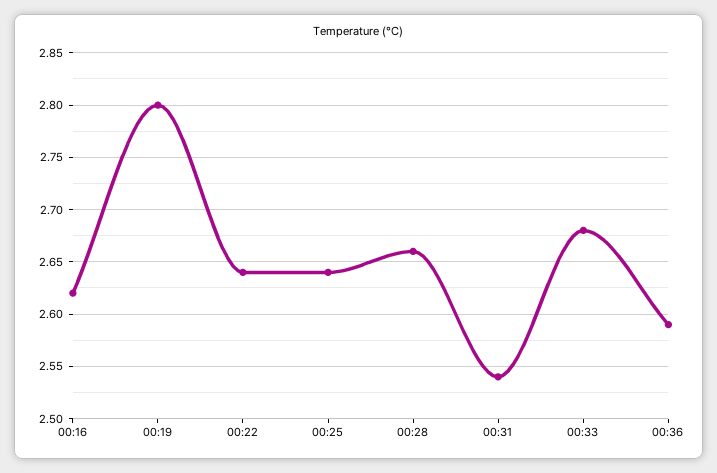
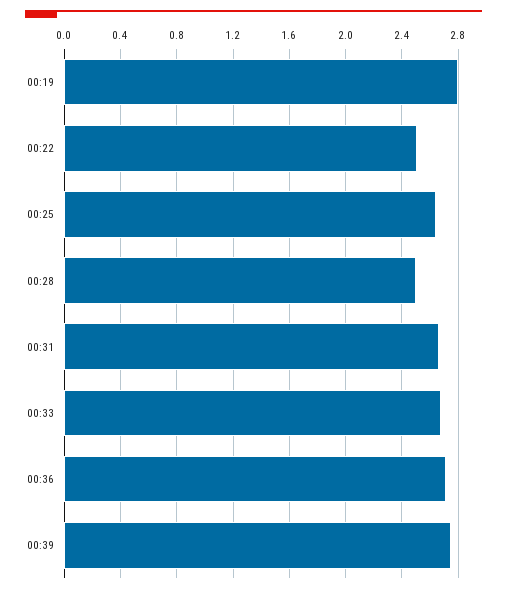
00:16: 2.62 -> none
00:22: 2.64 -> 2.5
00:28: 2.66 -> 2.5
00:31: 2.54 -> 2.65
00:36: 2.59 -> 2.7
00:39: none -> 2.75

